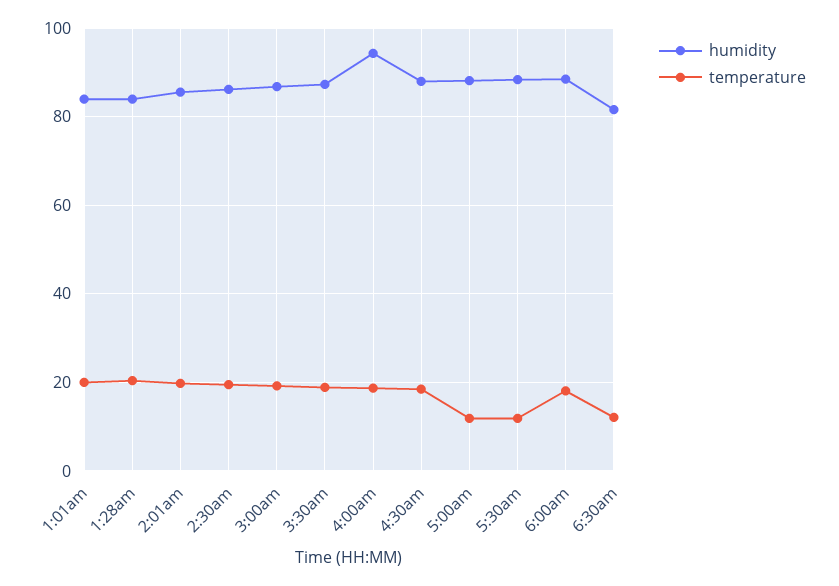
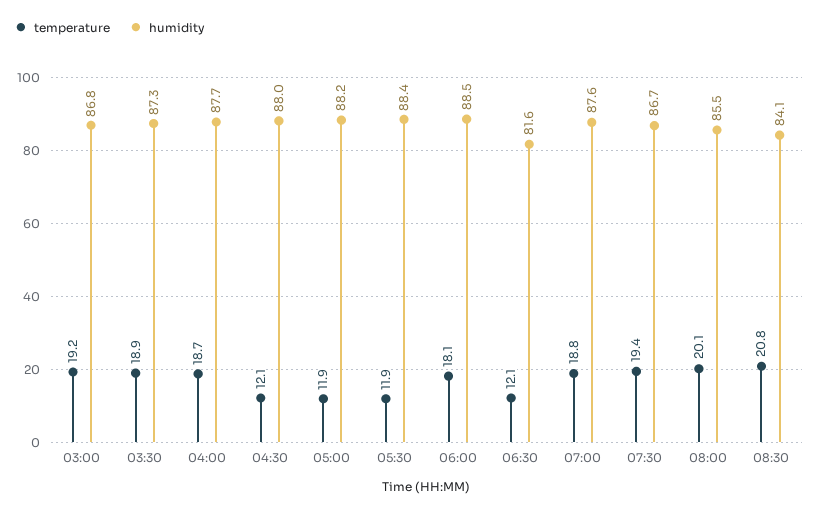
humidity, 1:01am: 84 -> none
temperature, 1:01am: 20 -> none
humidity, 1:28am: 84 -> none
temperature, 1:28am: 20 -> none
humidity, 2:01am: 86 -> none
temperature, 2:01am: 20 -> none
humidity, 2:30am: 86 -> none
temperature, 2:30am: 20 -> none
humidity, 4:00am: 94 -> 87.7
temperature, 4:30am: 18 -> 12.1
temperature, 07:00: none -> 18.8
humidity, 07:00: none -> 87.6
temperature, 07:30: none -> 19.4
humidity, 07:30: none -> 86.7
temperature, 08:00: none -> 20.1
humidity, 08:00: none -> 85.5
temperature, 08:30: none -> 20.8
humidity, 08:30: none -> 84.1

